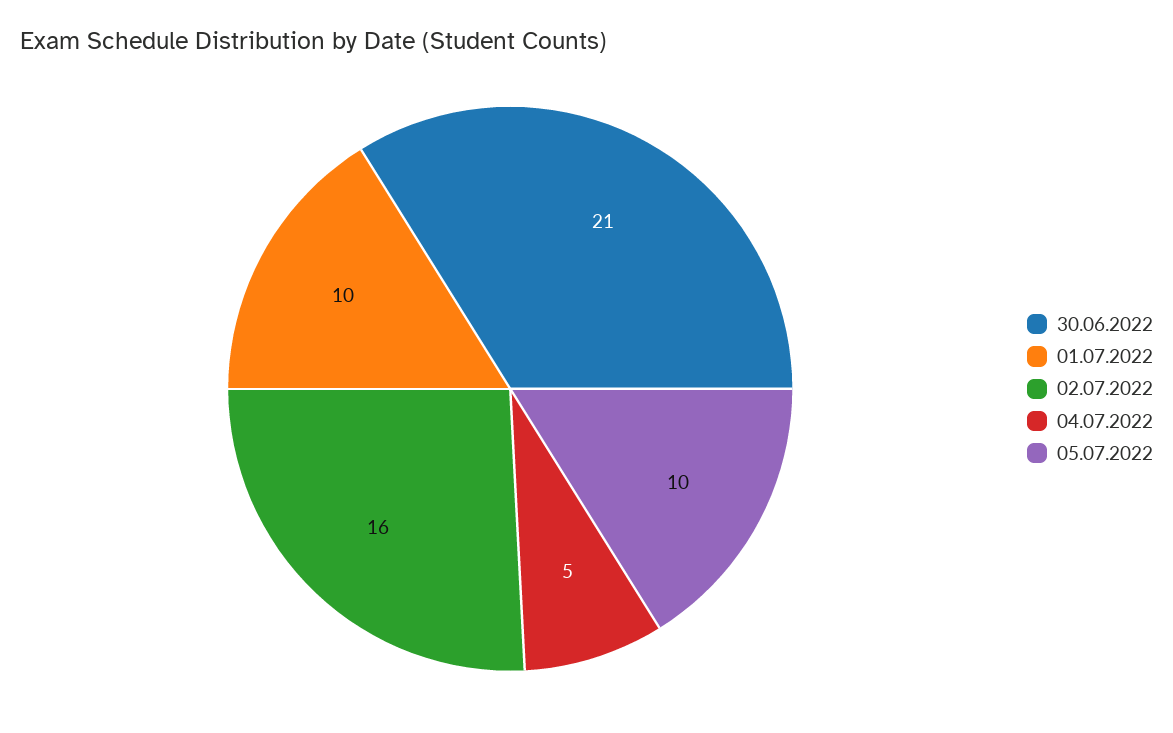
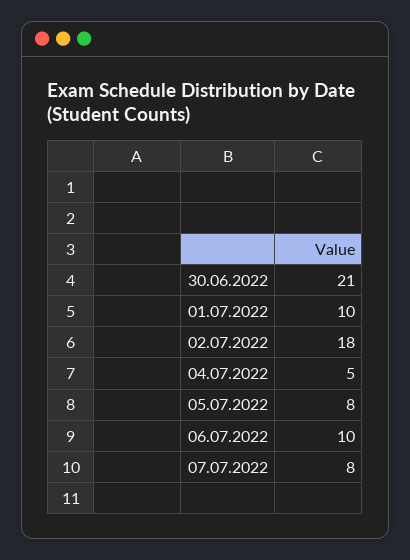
02.07.2022: 16 -> 18
05.07.2022: 10 -> 8
06.07.2022: none -> 10
07.07.2022: none -> 8

